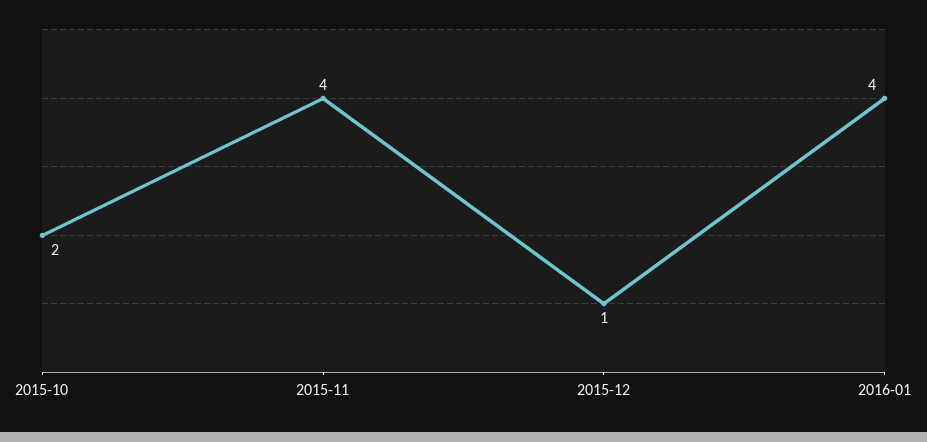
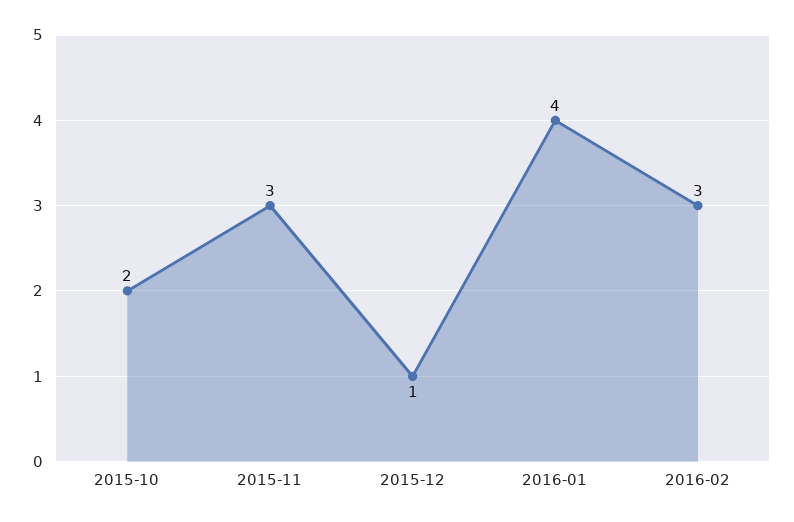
2015-11: 4 -> 3
2016-02: none -> 3

